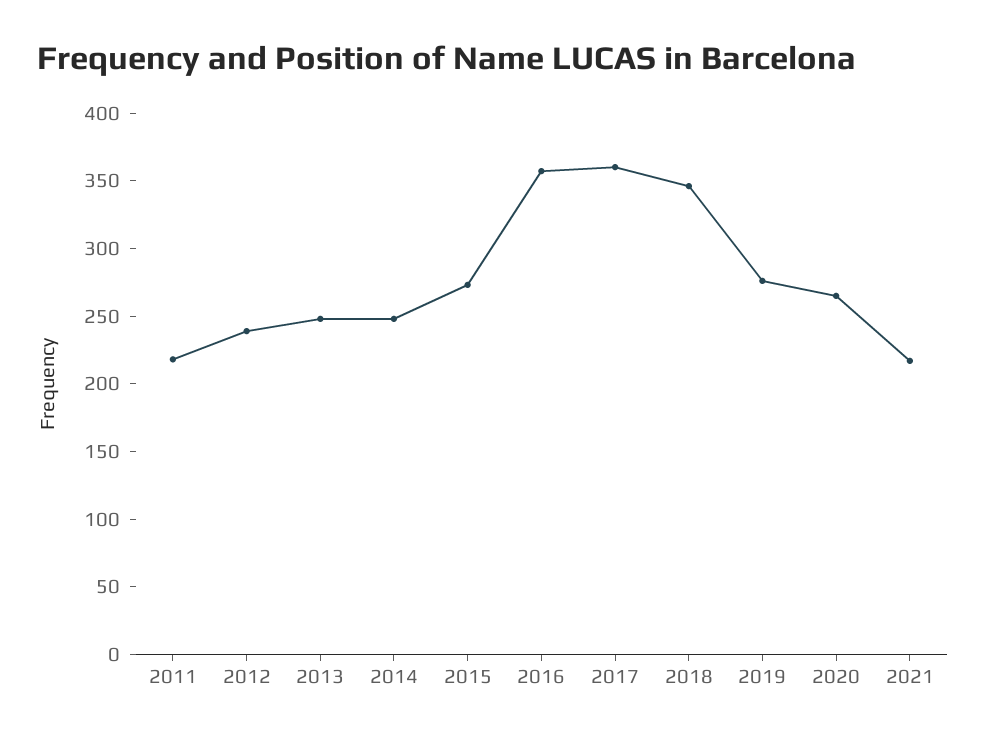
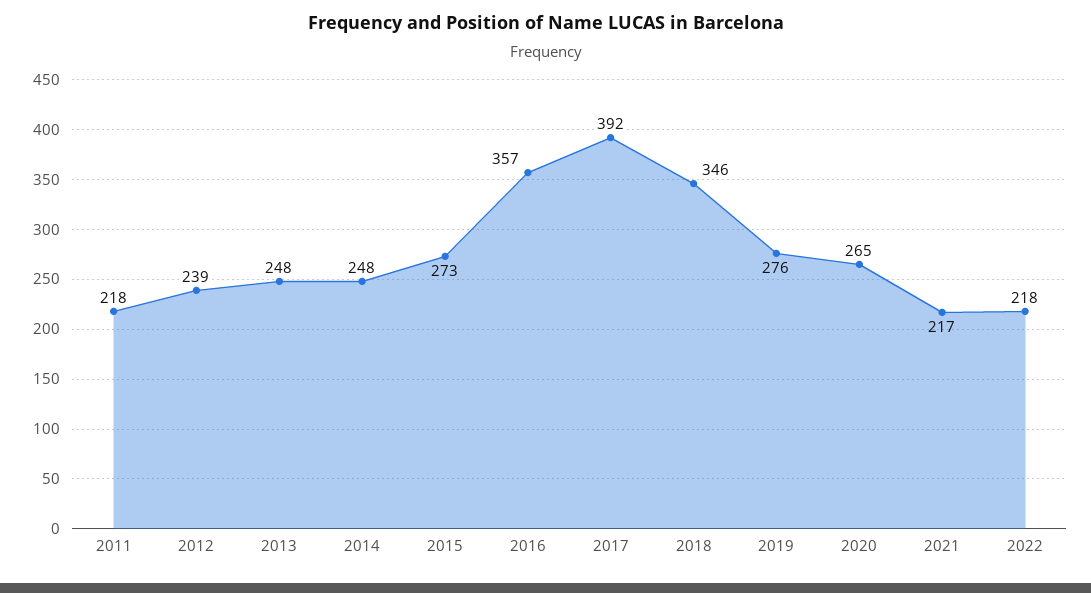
2017: 360 -> 392
2022: none -> 218

